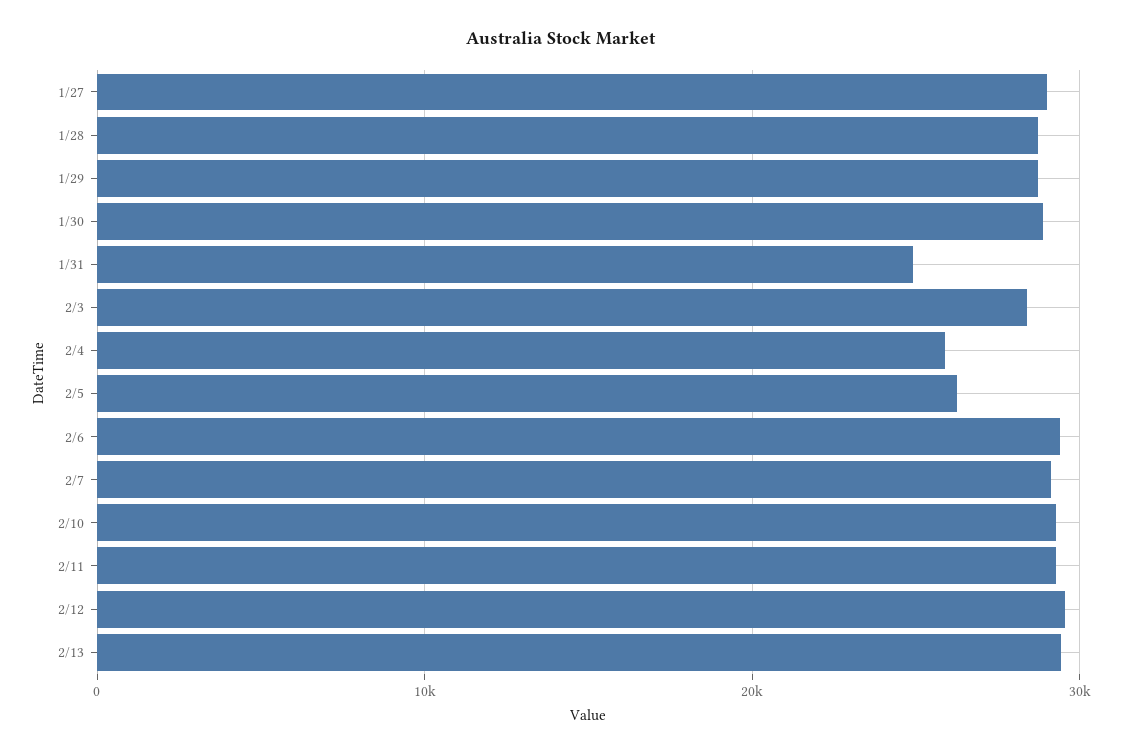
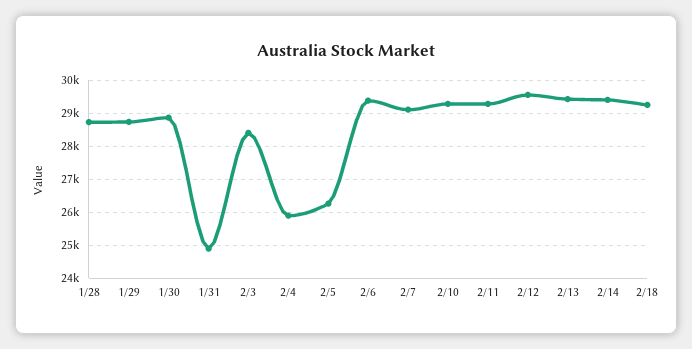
1/27: 29000 -> none
2/14: none -> 29400
2/18: none -> 29200

